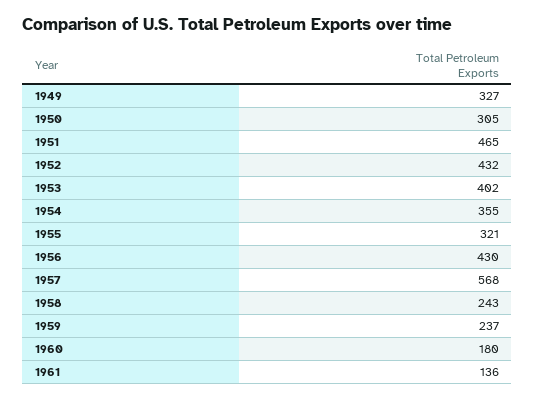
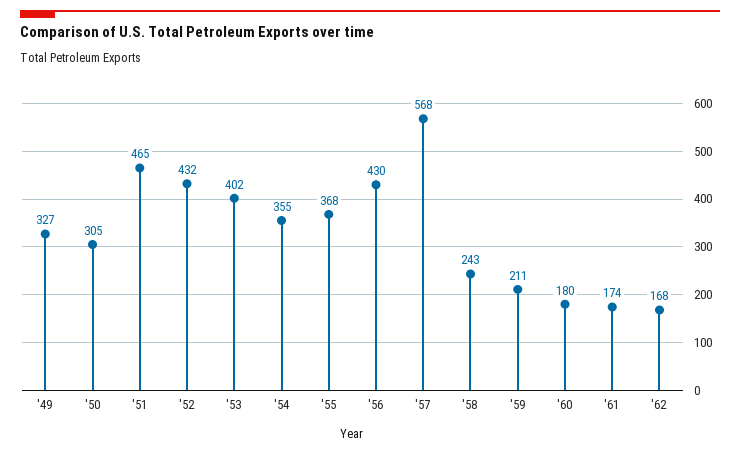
1955: 321 -> 368
1959: 237 -> 211
1961: 136 -> 174
'62: none -> 168

